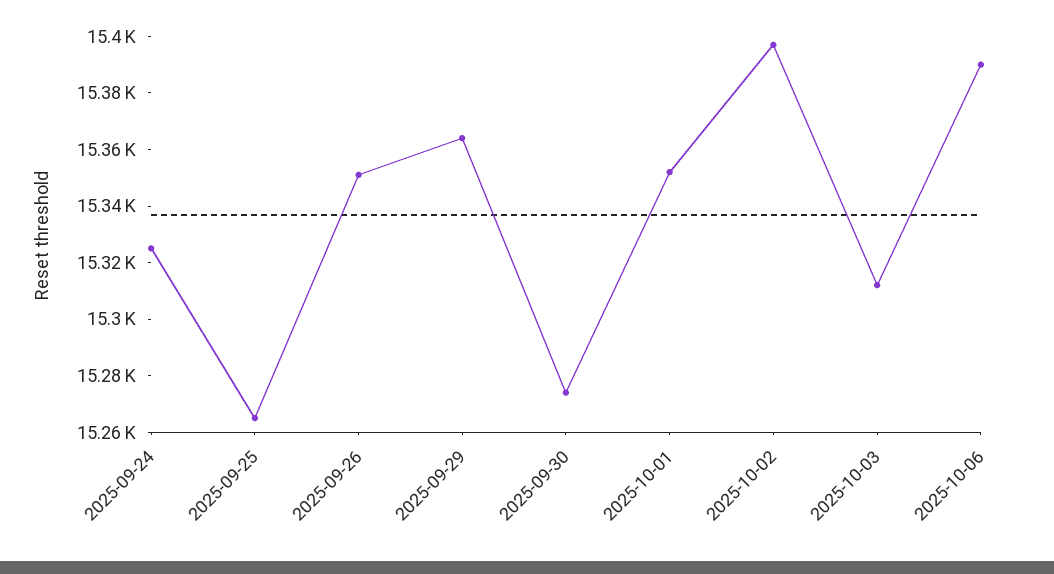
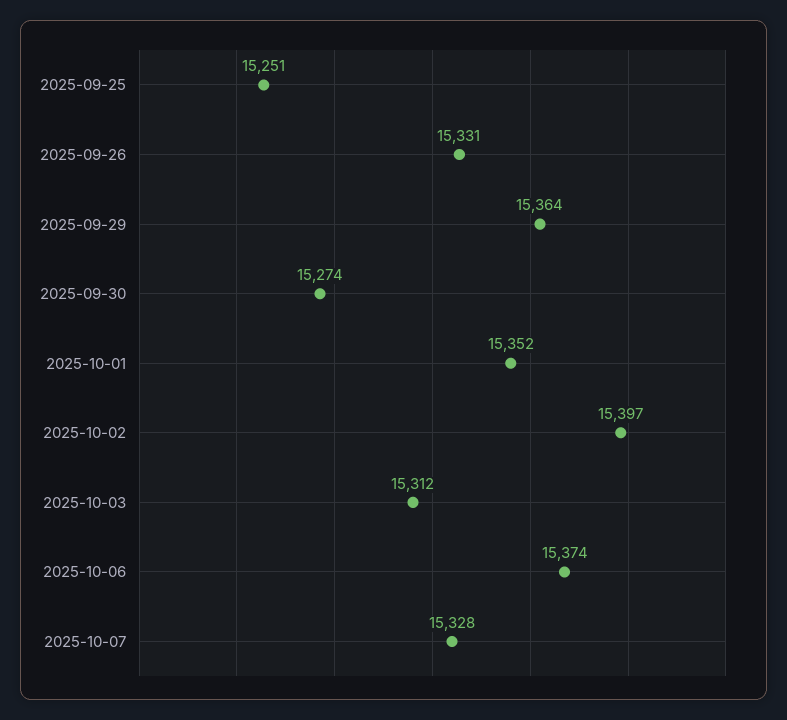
2025-09-24: 15325 -> none
2025-09-25: 15265 -> 15251
2025-09-26: 15350 -> 15331
2025-10-06: 15390 -> 15374
2025-10-07: none -> 15328

